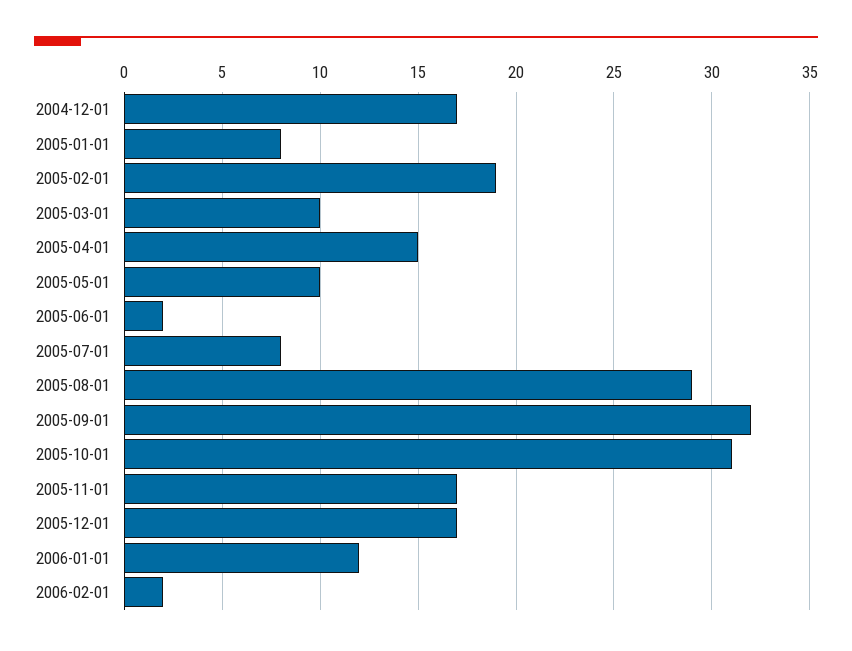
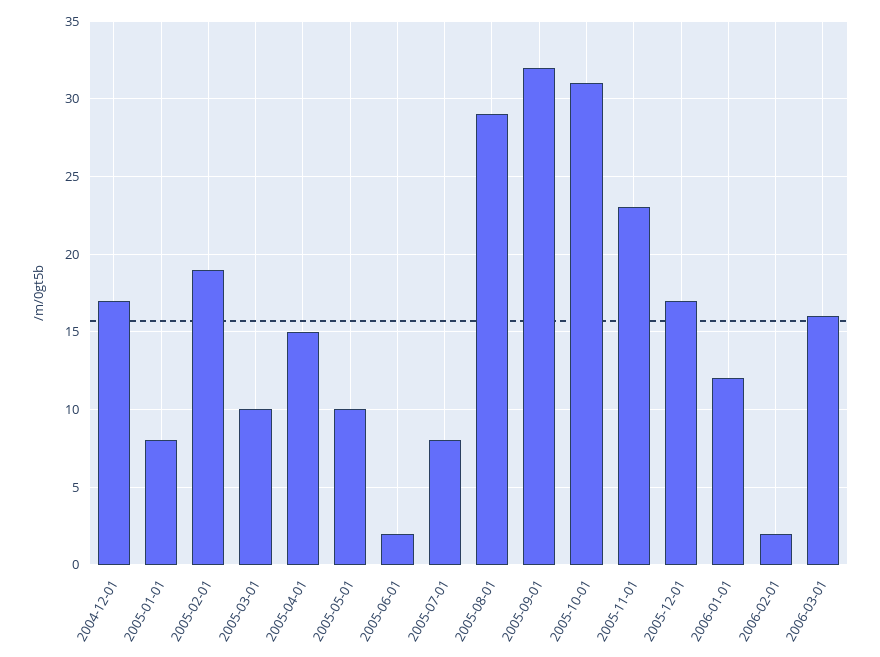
2005-11-01: 17 -> 23
2006-03-01: none -> 16

